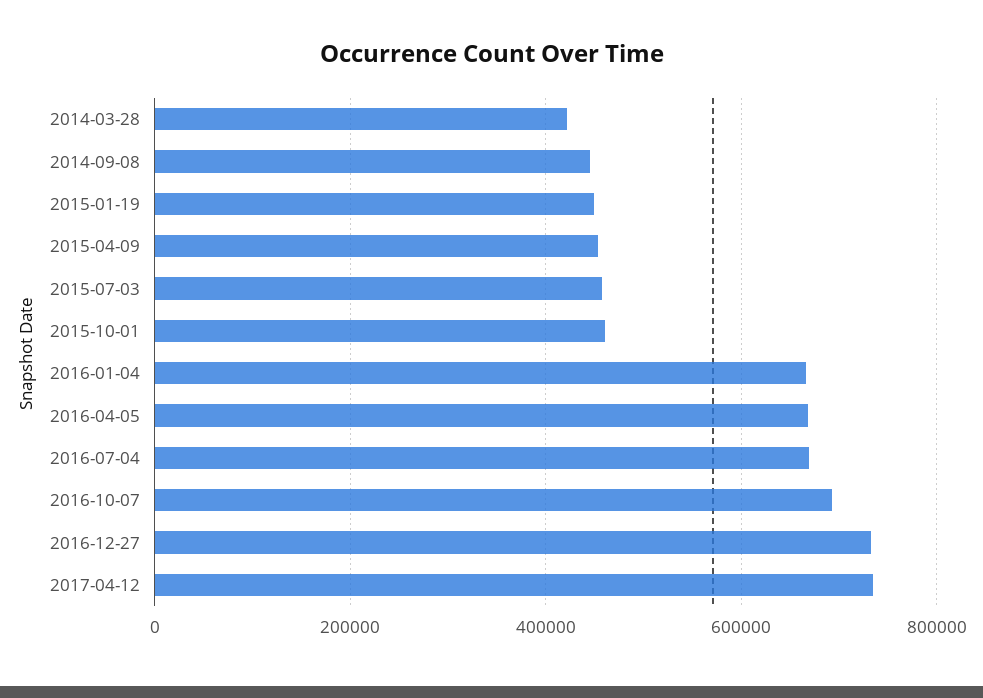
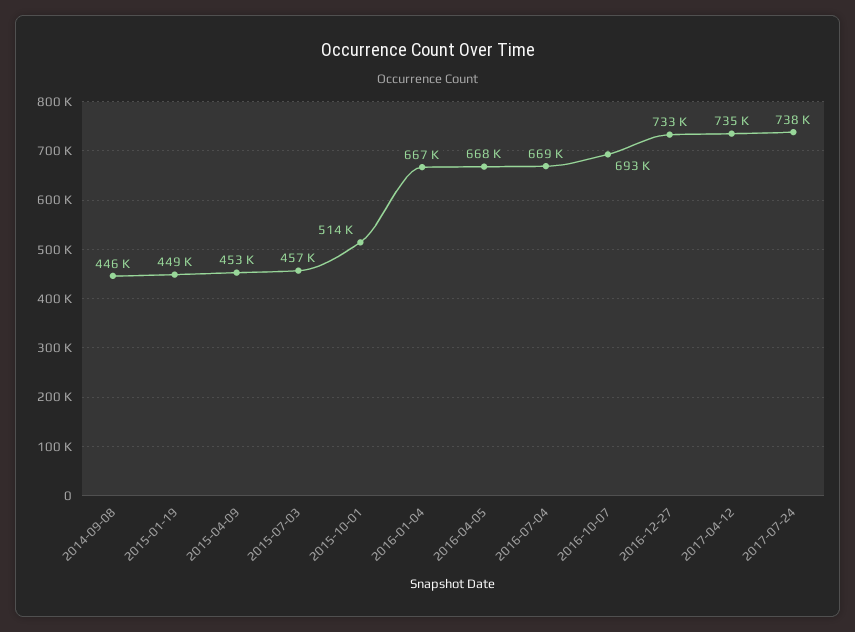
2014-03-28: 420000 -> none
2015-10-01: 460000 -> 514000
2017-07-24: none -> 738000

